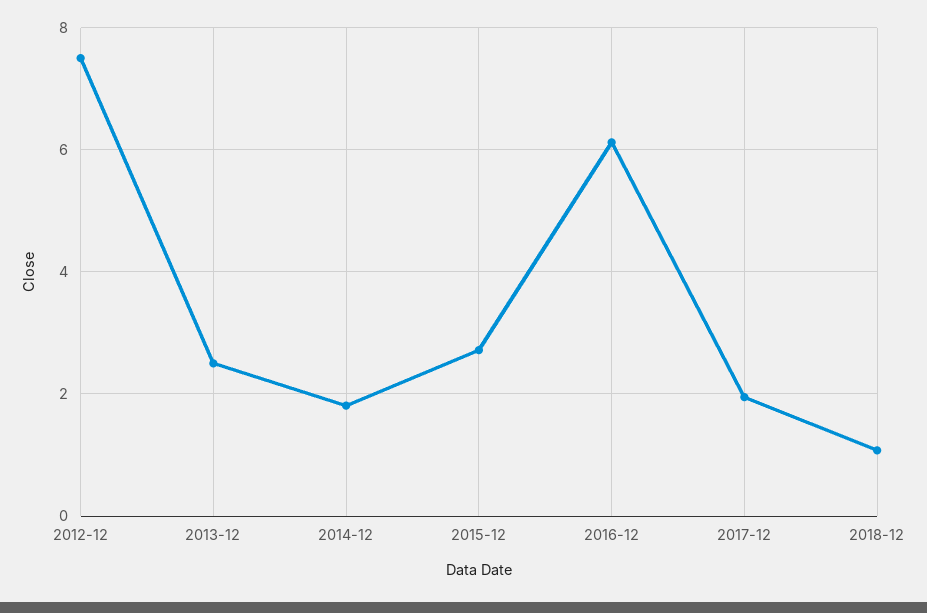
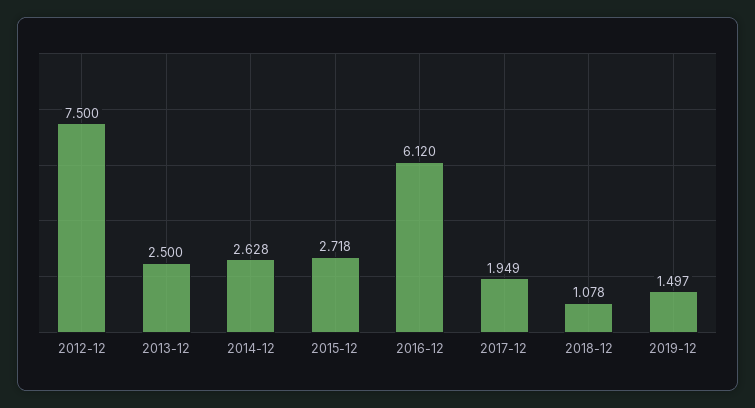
2014-12: 1.8 -> 2.628
2019-12: none -> 1.497

